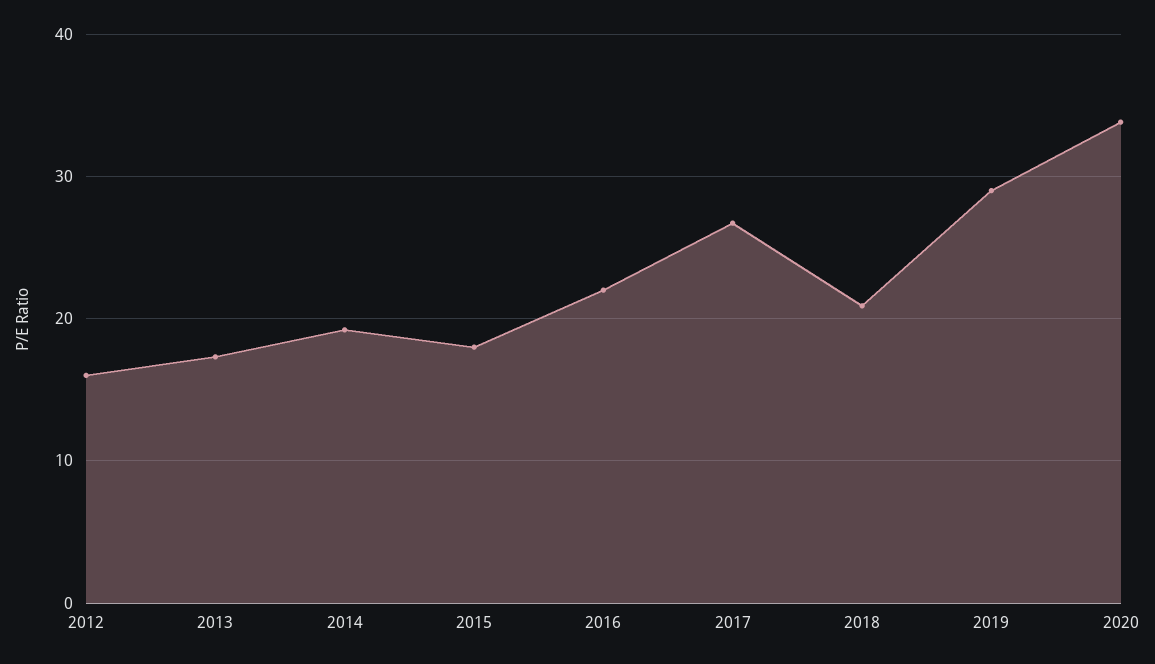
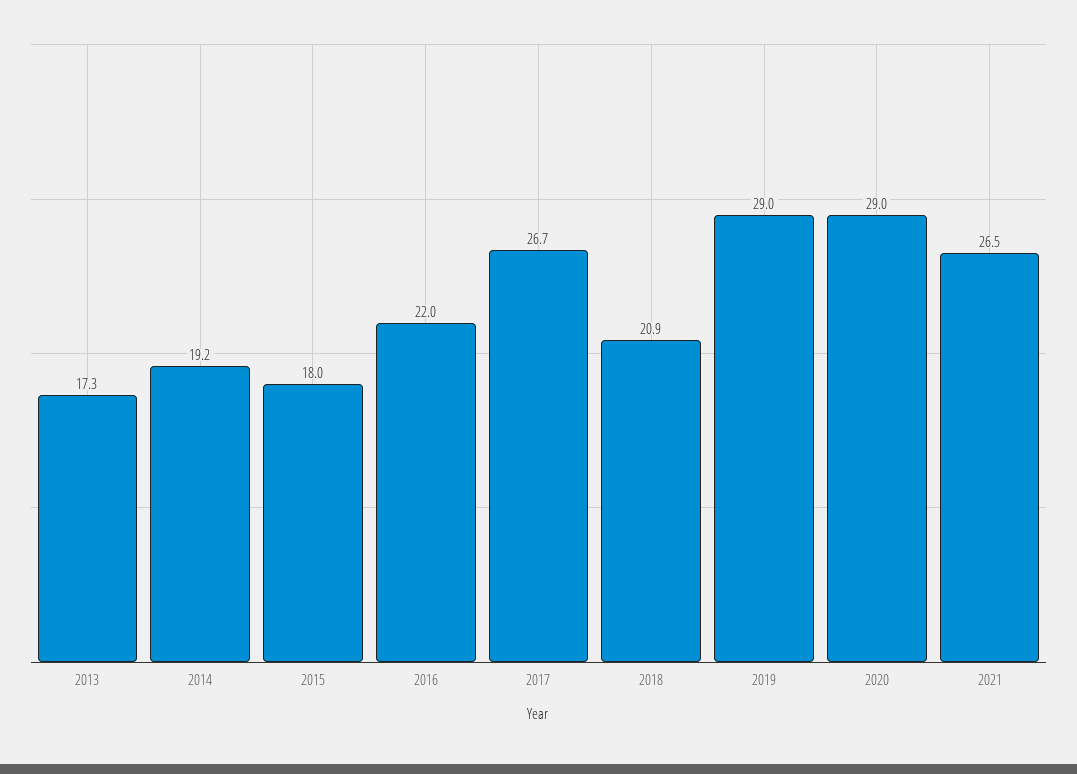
2012: 16 -> none
2020: 34 -> 29
2021: none -> 26.5

